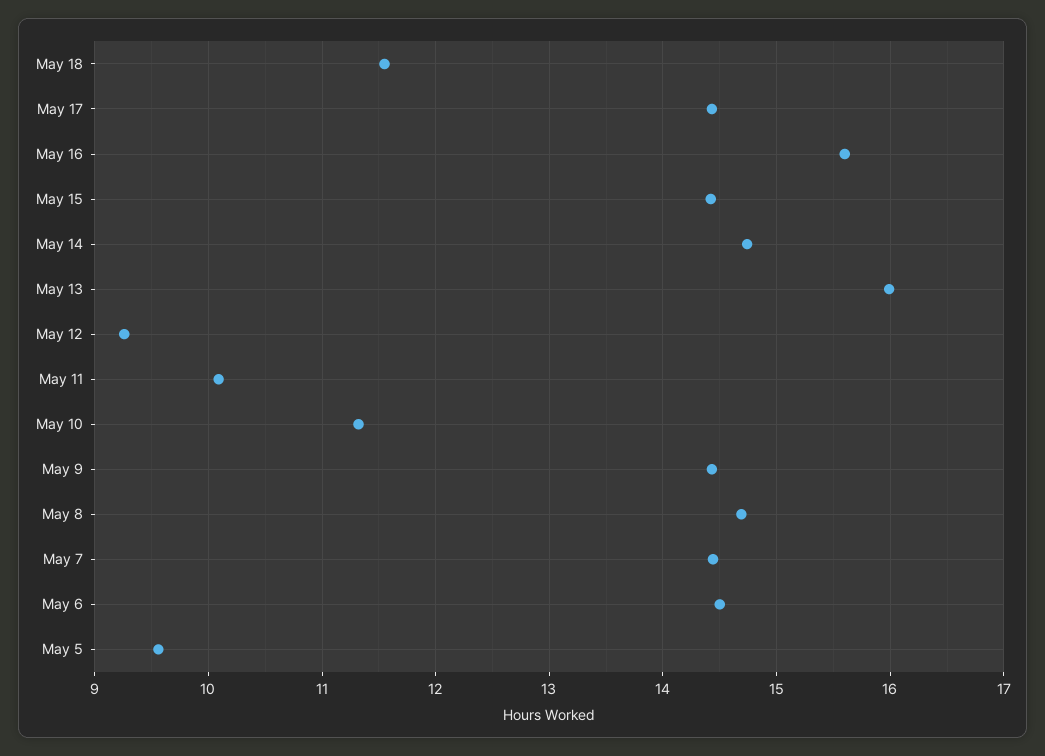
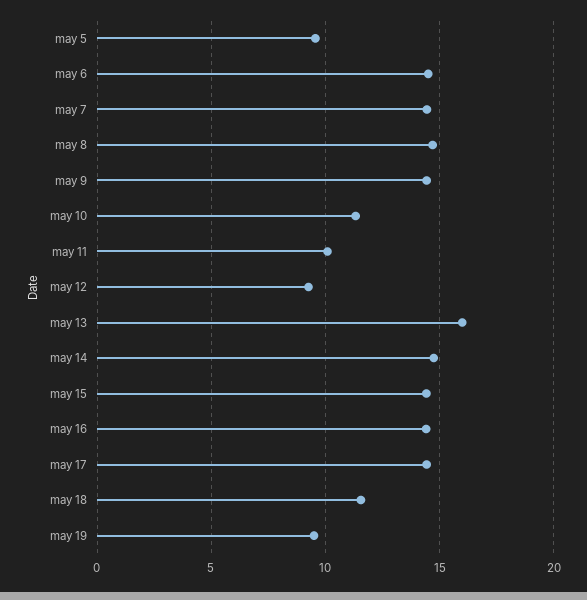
May 16: 15.6 -> 14.5
may 19: none -> 9.5

